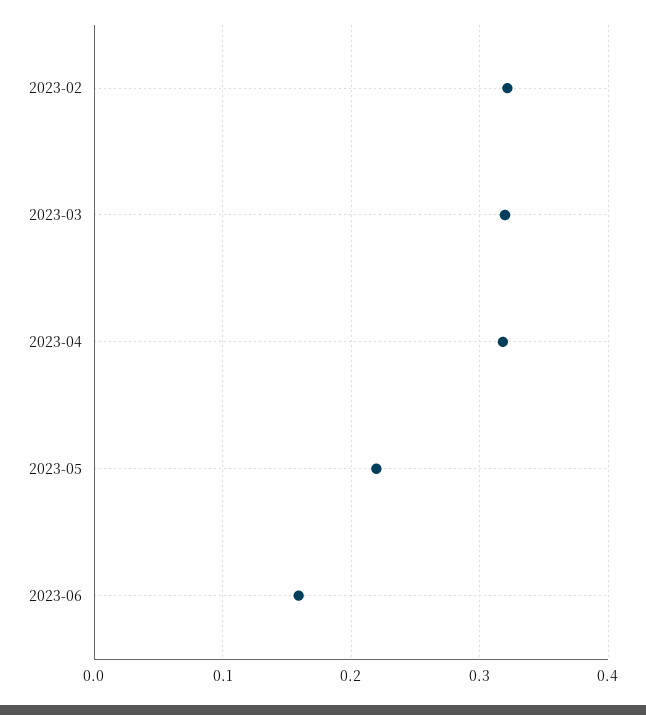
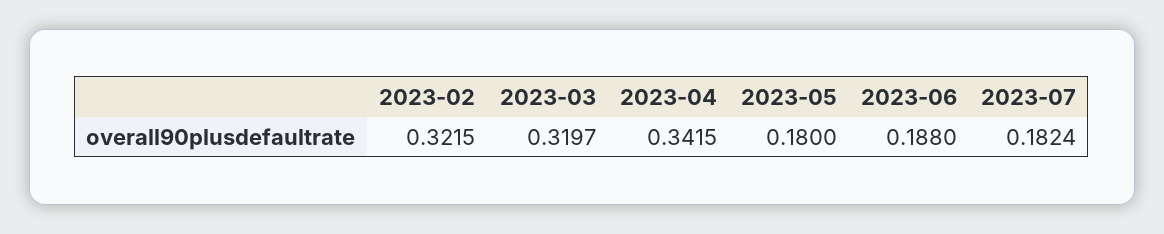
2023-04: 0.32 -> 0.3415
2023-05: 0.22 -> 0.18
2023-06: 0.16 -> 0.188
2023-07: none -> 0.1824

